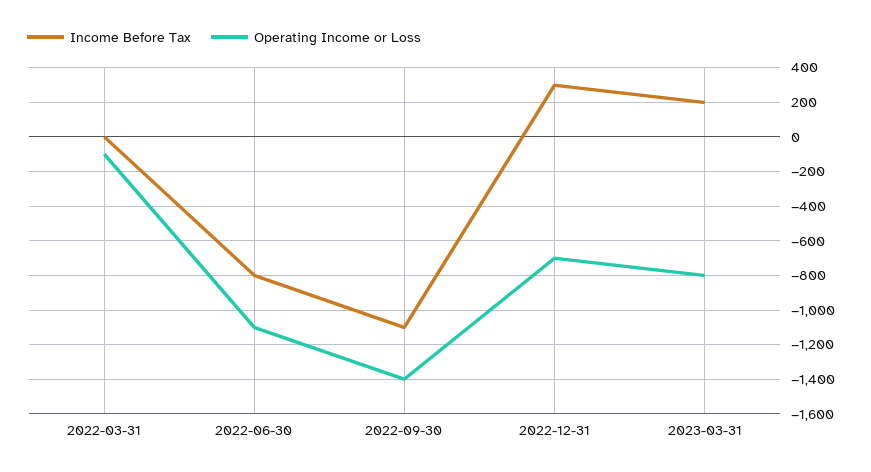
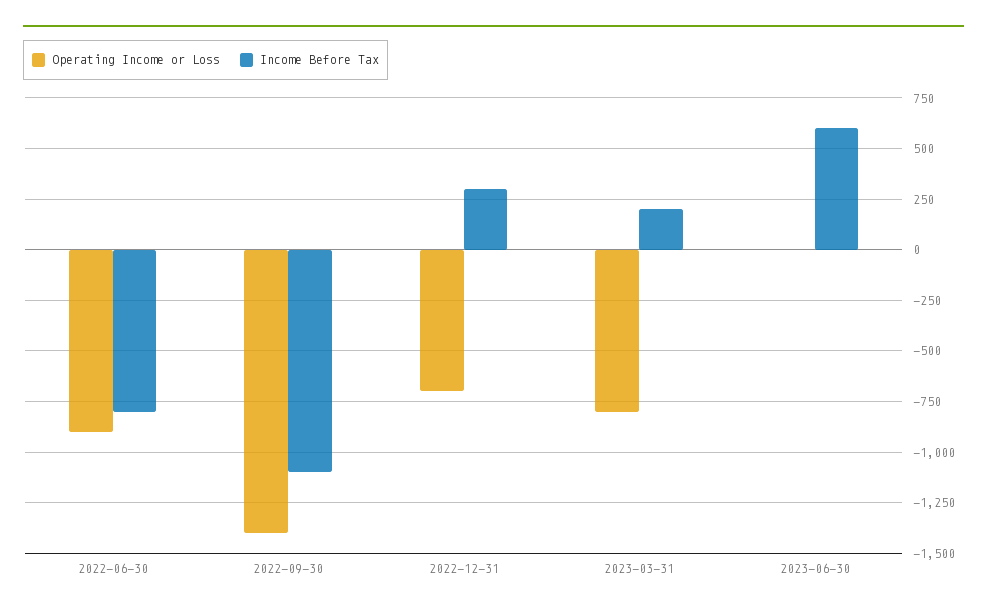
Income Before Tax, 2022-03-31: 0 -> none
Operating Income or Loss, 2022-03-31: -100 -> none
Operating Income or Loss, 2022-06-30: -1100 -> -900
Operating Income or Loss, 2023-06-30: none -> 0
Income Before Tax, 2023-06-30: none -> 600

